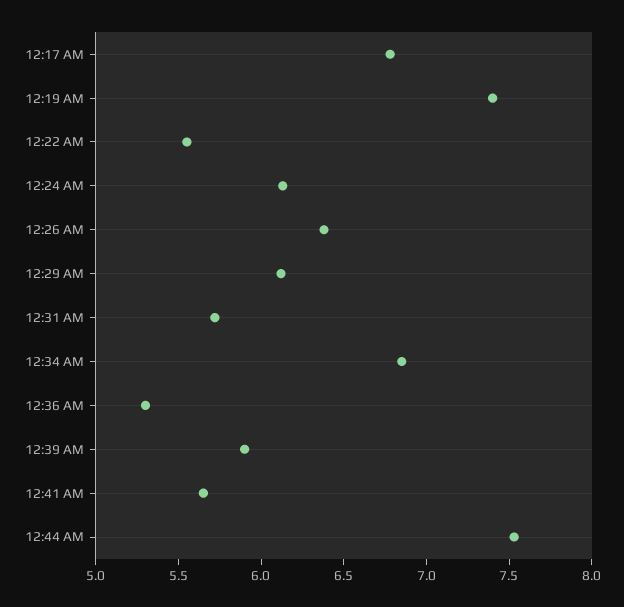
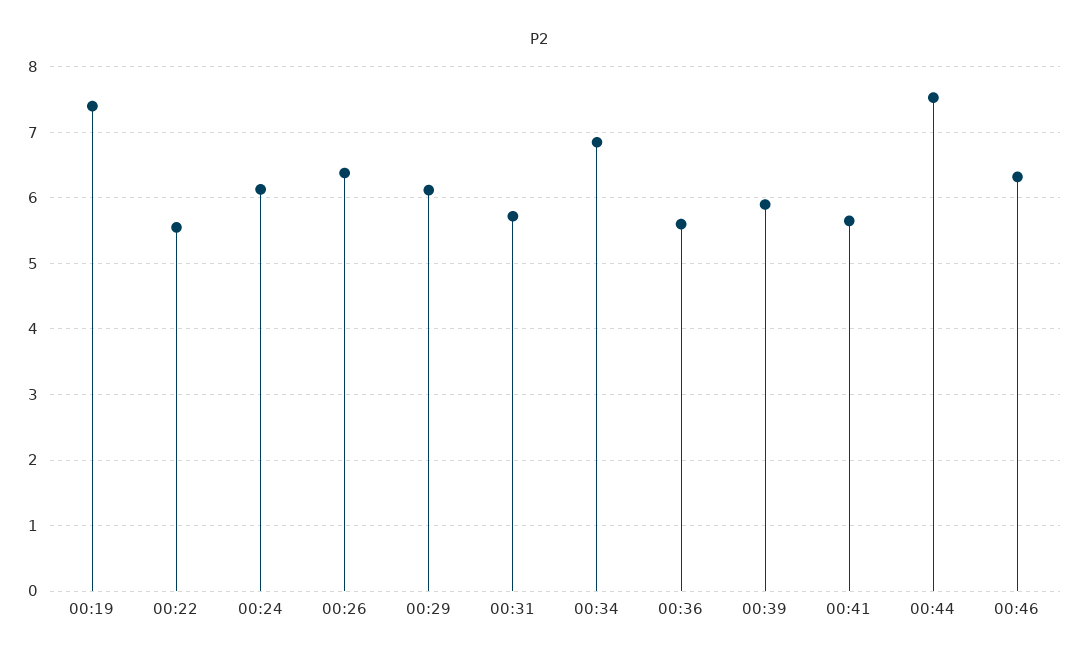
12:17 AM: 6.8 -> none
12:36 AM: 5.3 -> 5.6
00:46: none -> 6.3

